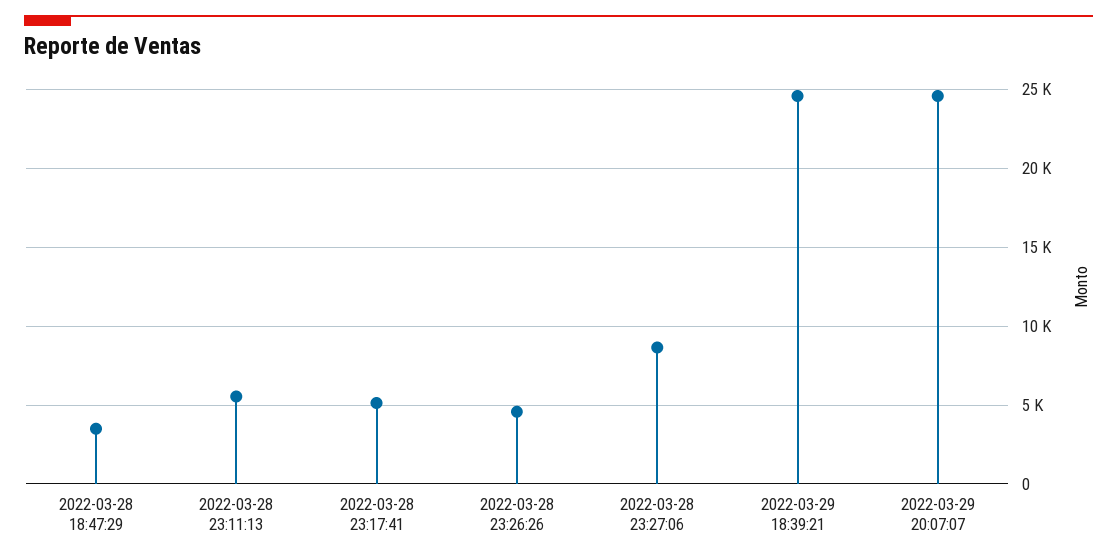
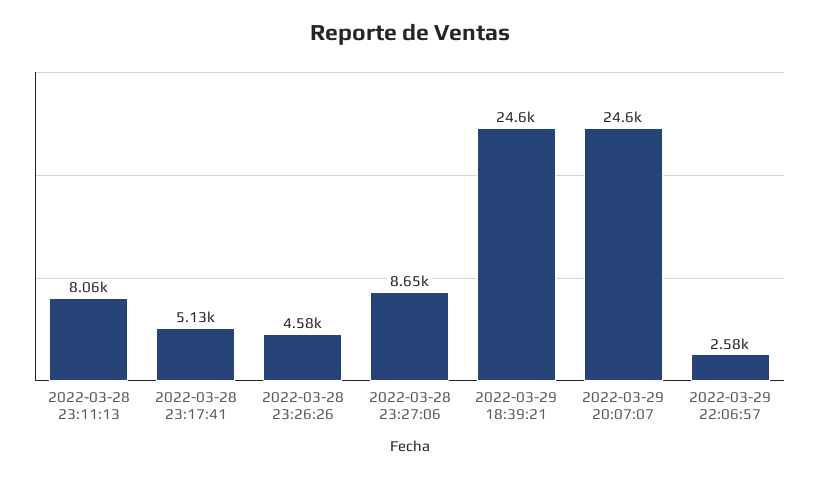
2022-03-28 18:47:29: 3500 -> none
2022-03-28 23:11:13: 5500 -> 8060
2022-03-29 22:06:57: none -> 2580

